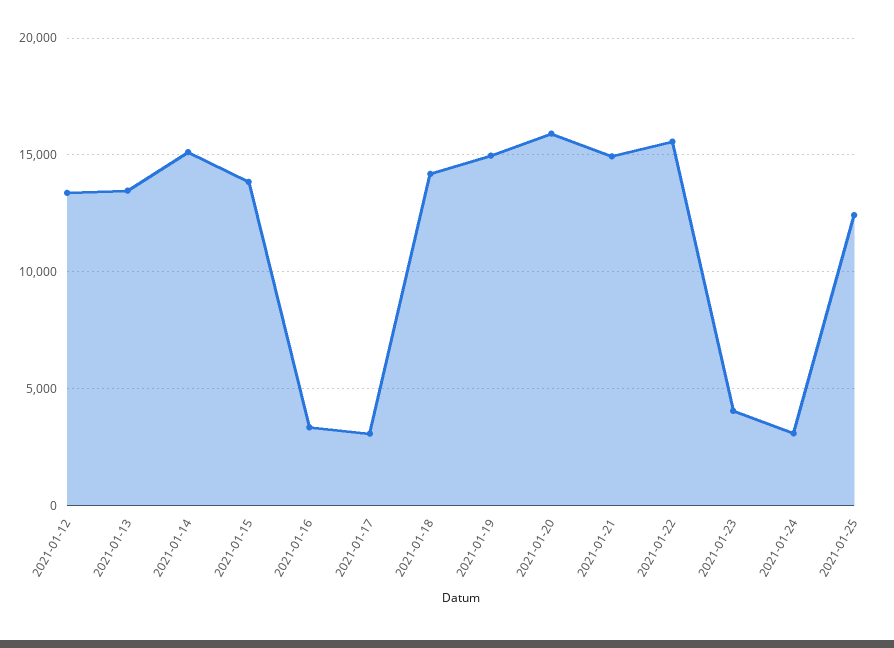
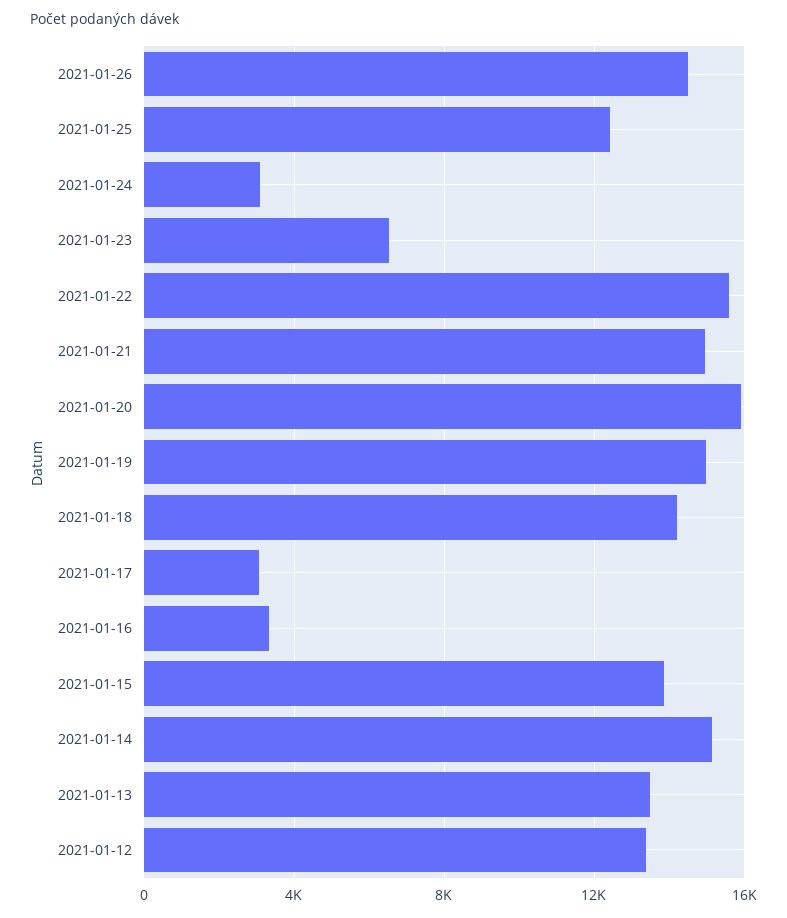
2021-01-23: 4000 -> 6500
2021-01-26: none -> 14500

